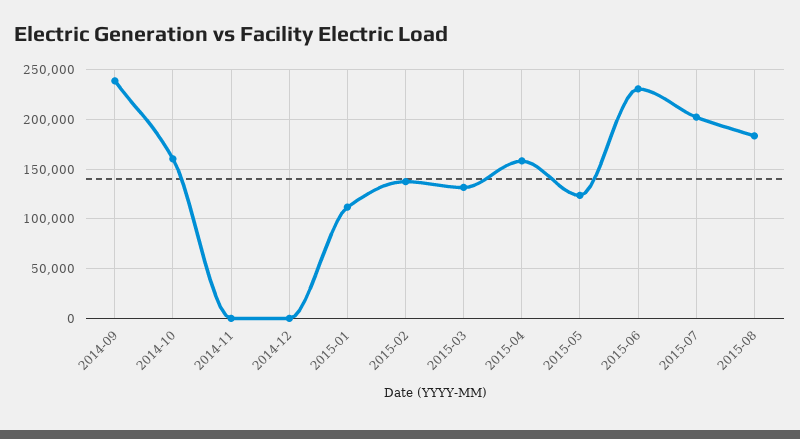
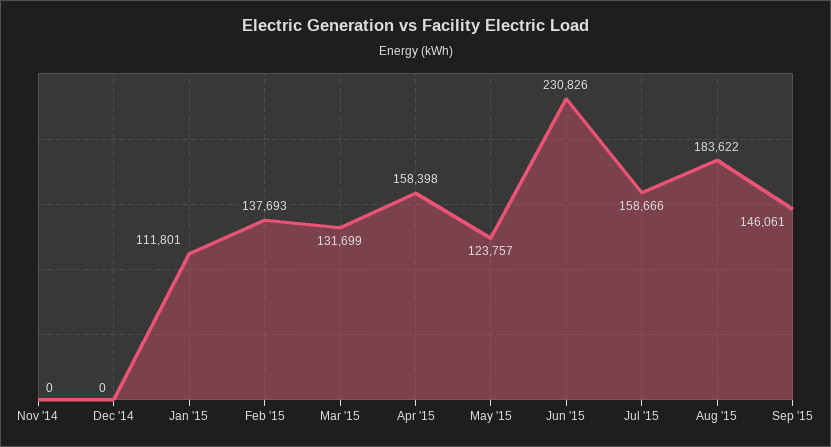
2014-09: 240000 -> none
2014-10: 160000 -> none
2015-07: 200000 -> 158666
Sep '15: none -> 146061

